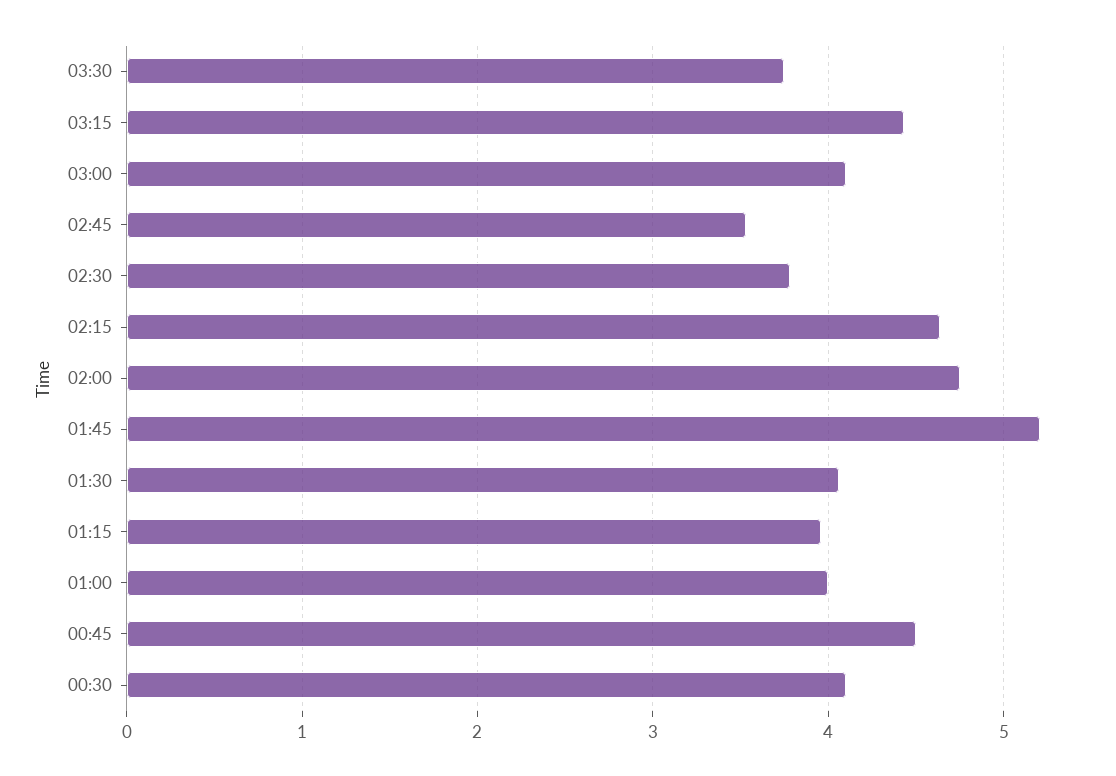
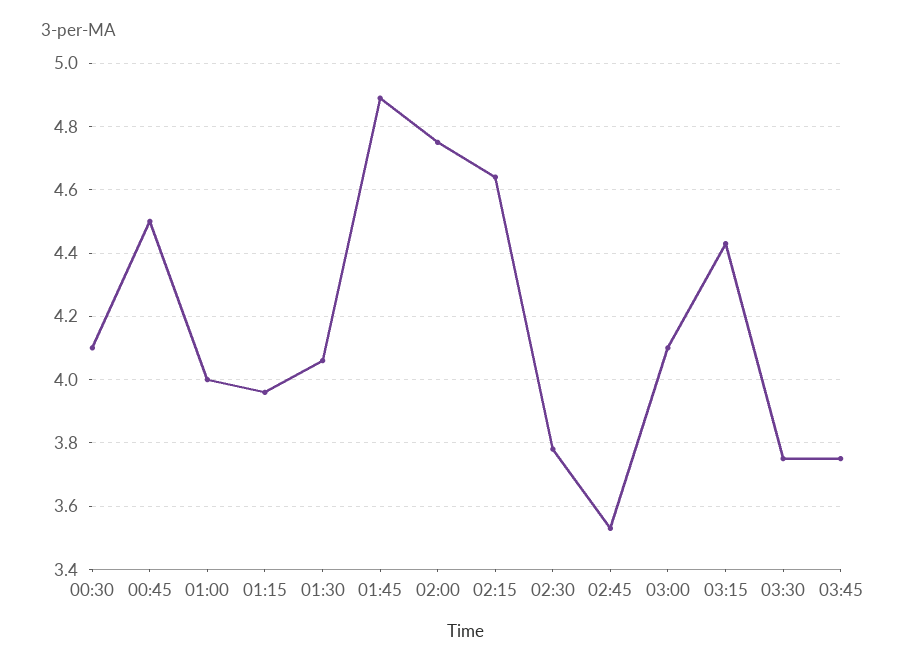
01:45: 5.2 -> 4.9
03:45: none -> 3.75

